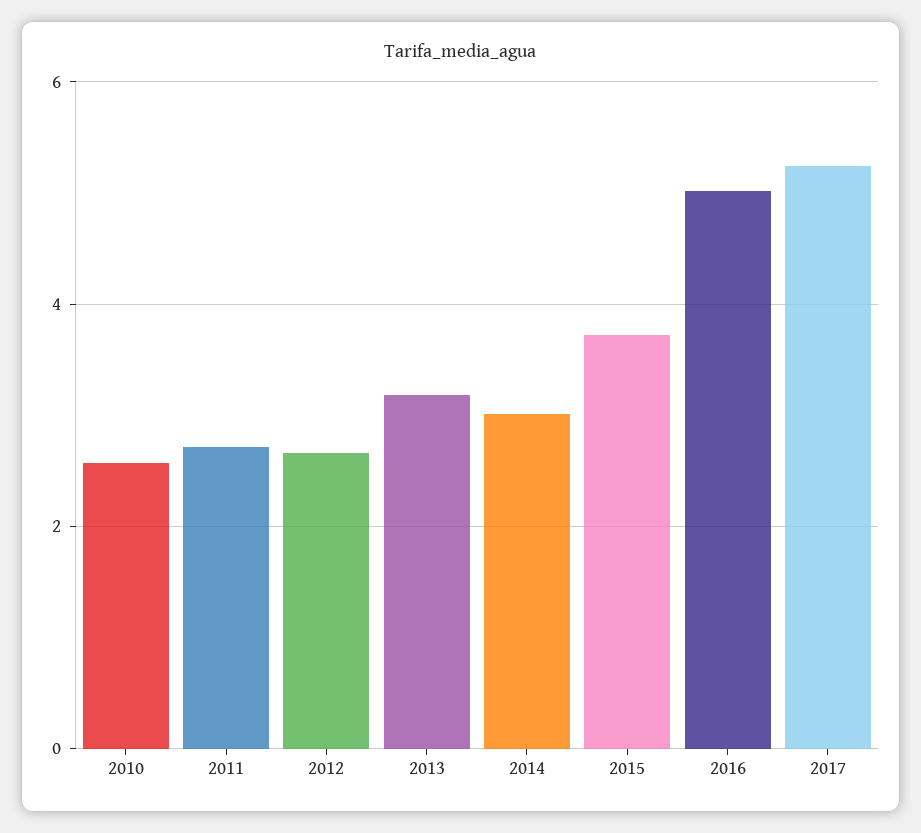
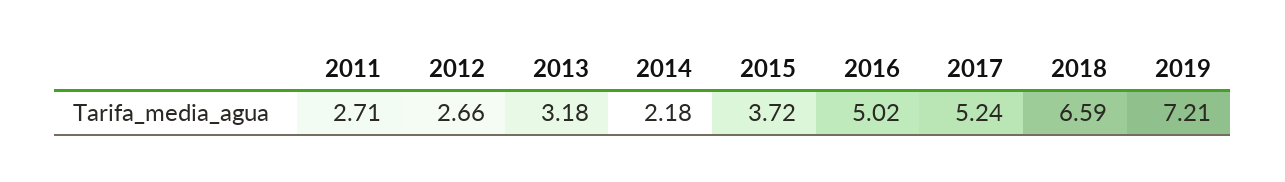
2010: 2.6 -> none
2014: 3 -> 2.18
2018: none -> 6.59
2019: none -> 7.21

